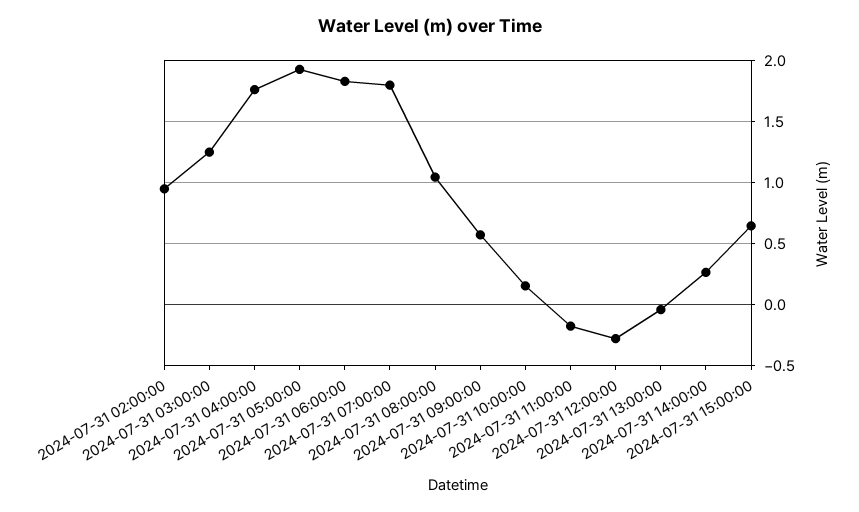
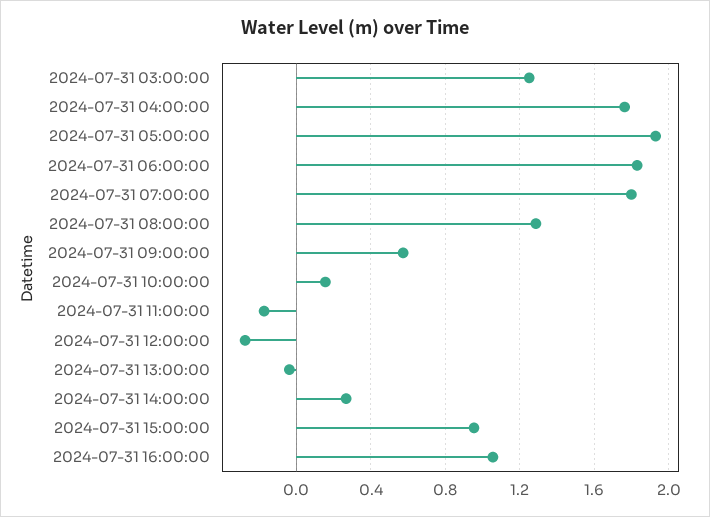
2024-07-31 02:00:00: 0.95 -> none
2024-07-31 08:00:00: 1.05 -> 1.3
2024-07-31 15:00:00: 0.65 -> 0.95
2024-07-31 16:00:00: none -> 1.05

